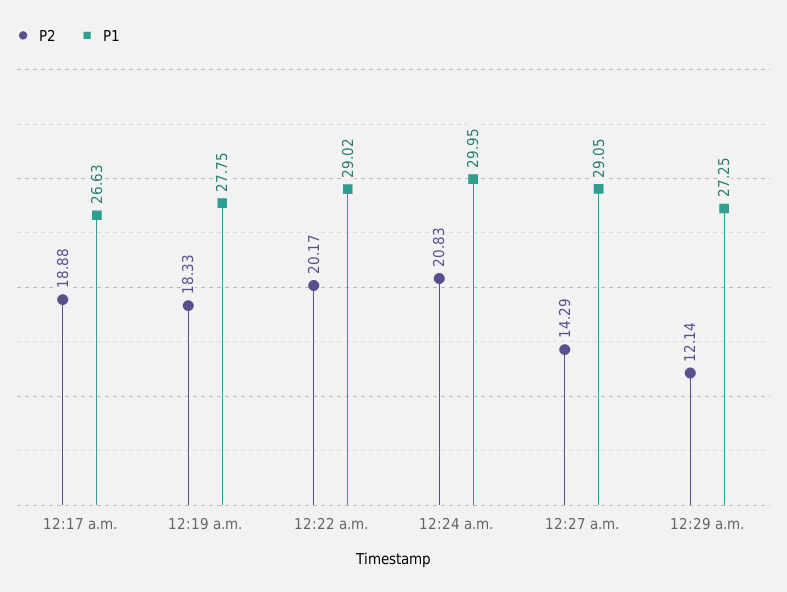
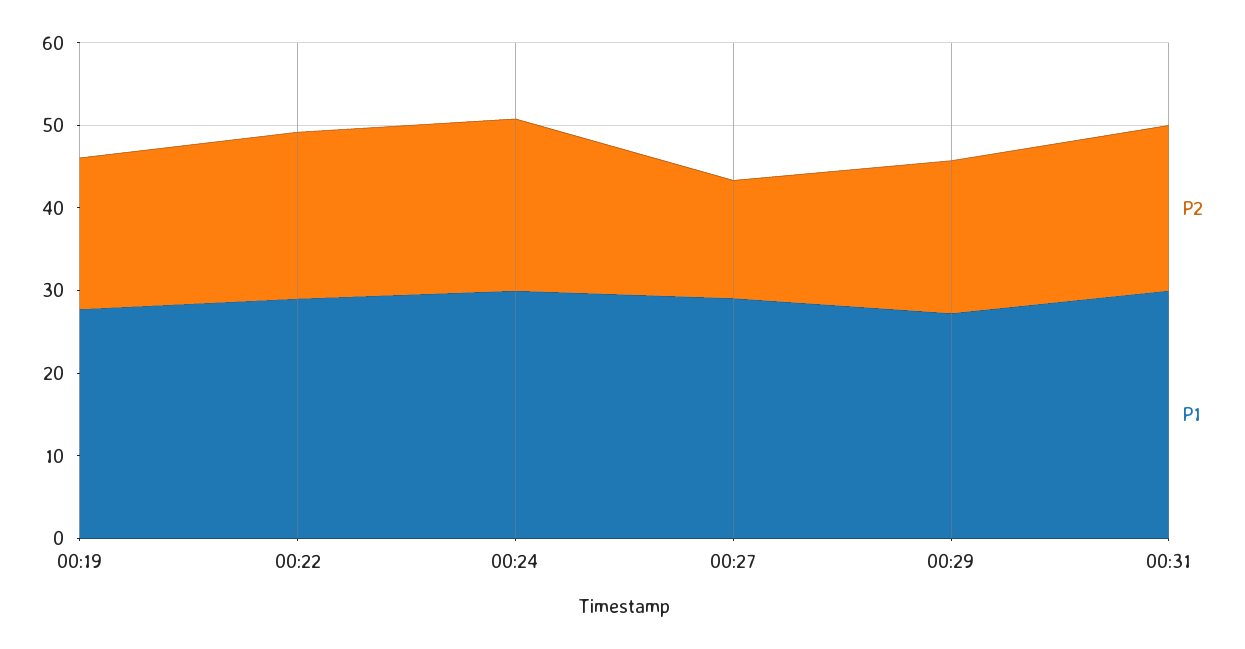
P2, 12:17 a.m.: 18.88 -> none
P1, 12:17 a.m.: 26.63 -> none
P2, 12:29 a.m.: 12.14 -> 18
P2, 00:31: none -> 20
P1, 00:31: none -> 30

